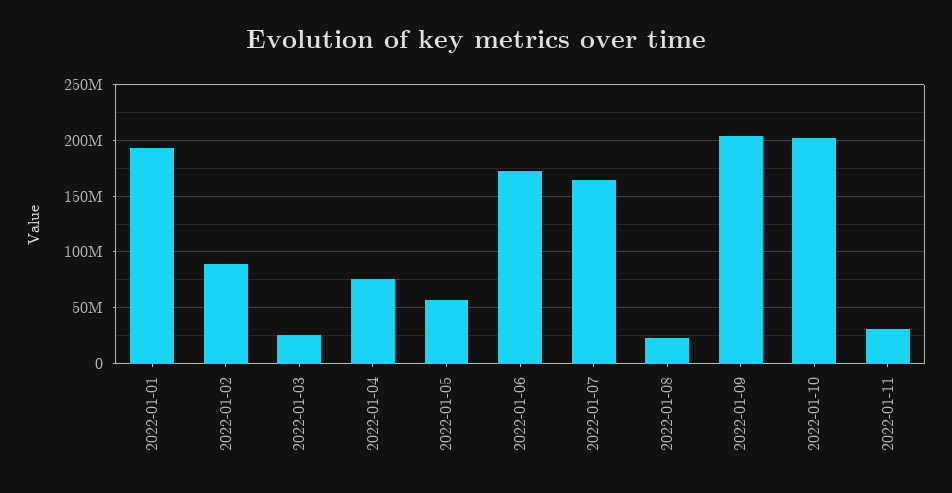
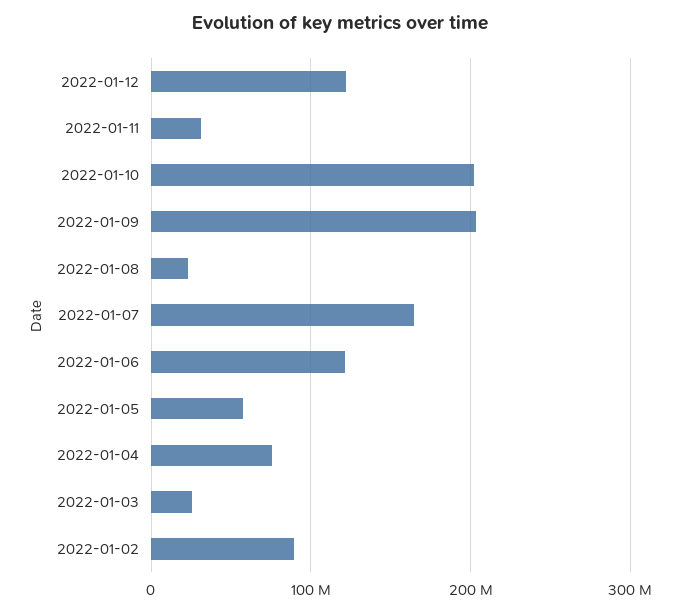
2022-01-01: 190000000 -> none
2022-01-06: 170000000 -> 120000000
2022-01-12: none -> 120000000

